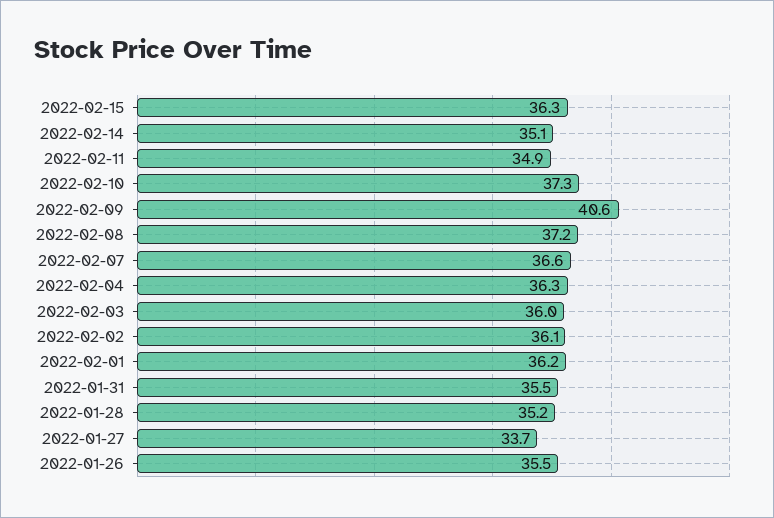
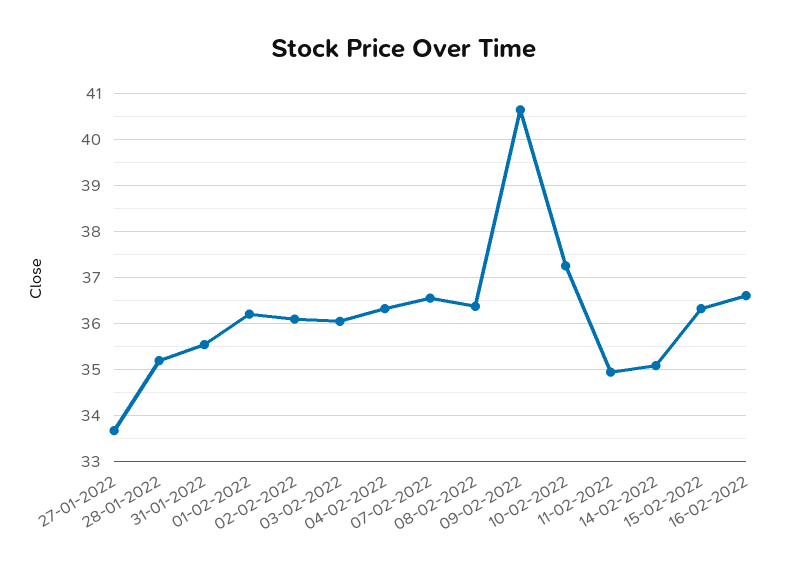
2022-02-08: 37.2 -> 36.4
2022-01-26: 35.5 -> none
16-02-2022: none -> 36.6

